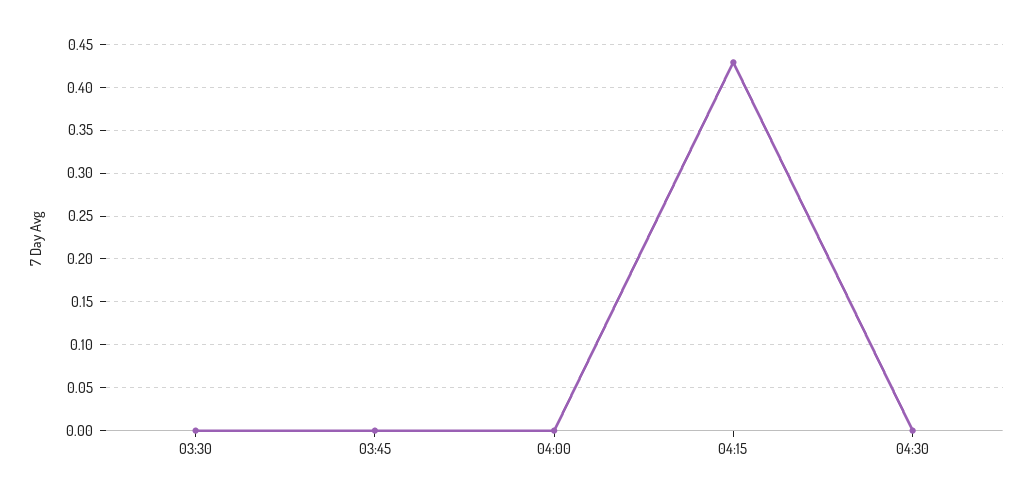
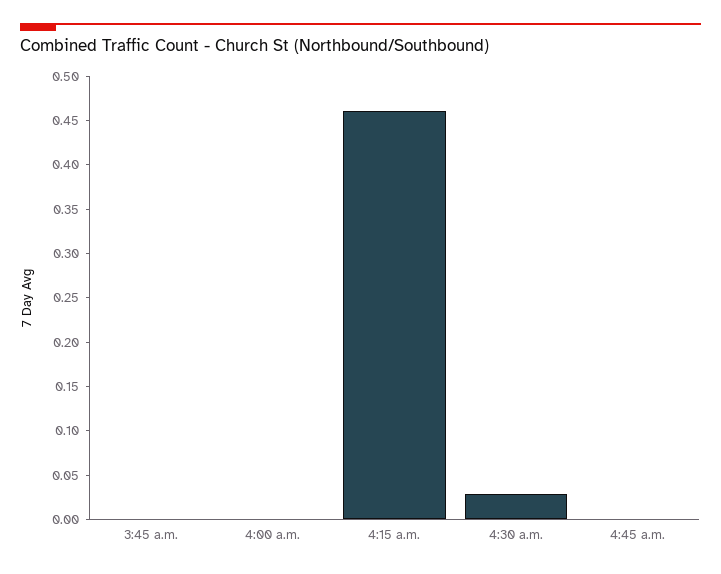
03:30: 0 -> none
04:15: 0.43 -> 0.46
04:30: 0 -> 0.03
4:45 a.m.: none -> 0

